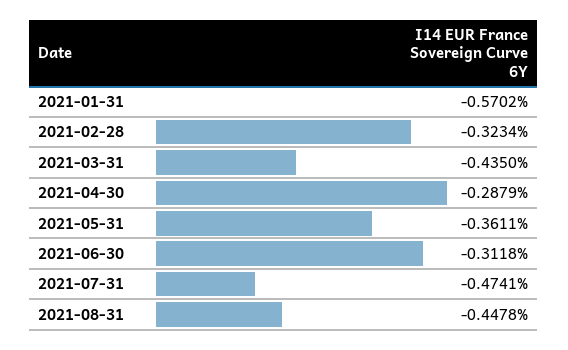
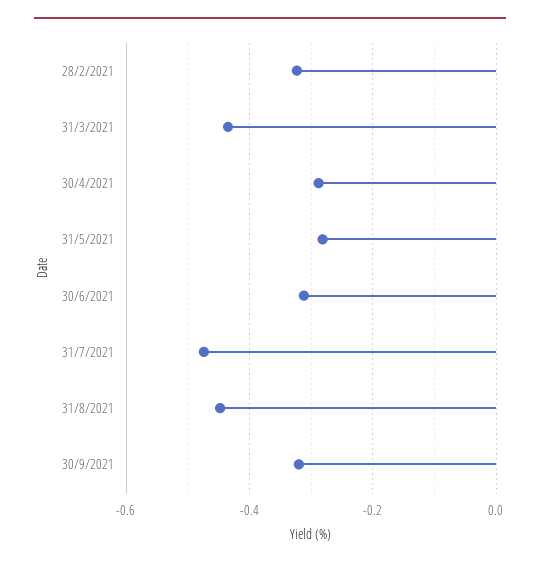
2021-01-31: -0.5702 -> none
2021-05-31: -0.3611 -> -0.28
30/9/2021: none -> -0.32

